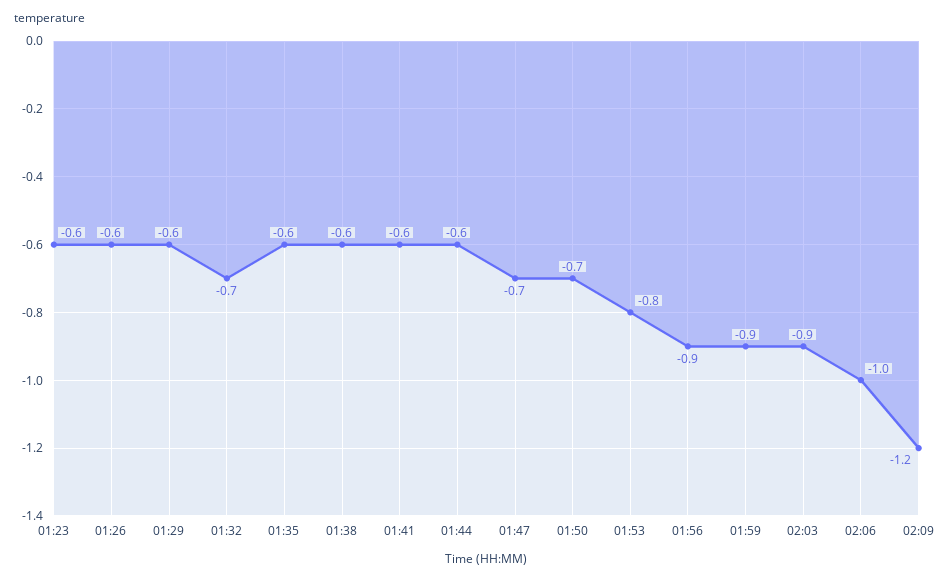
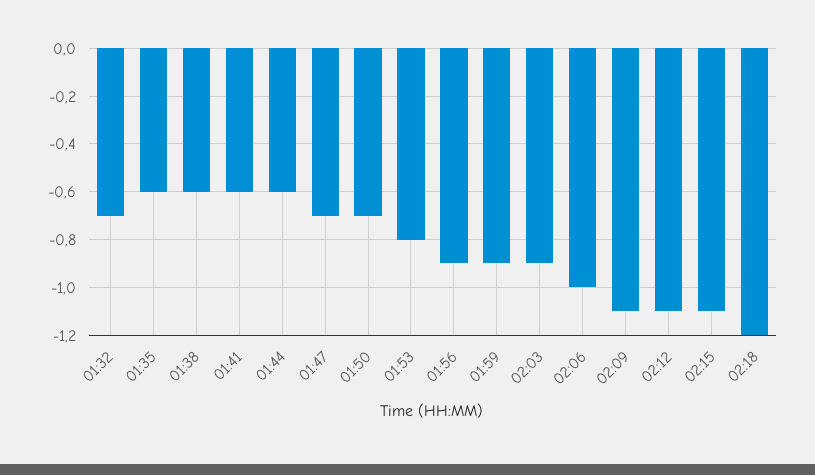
01:23: -0.6 -> none
01:26: -0.6 -> none
01:29: -0.6 -> none
02:09: -1.2 -> -1.1
02:12: none -> -1.1
02:15: none -> -1.1
02:18: none -> -1.2

